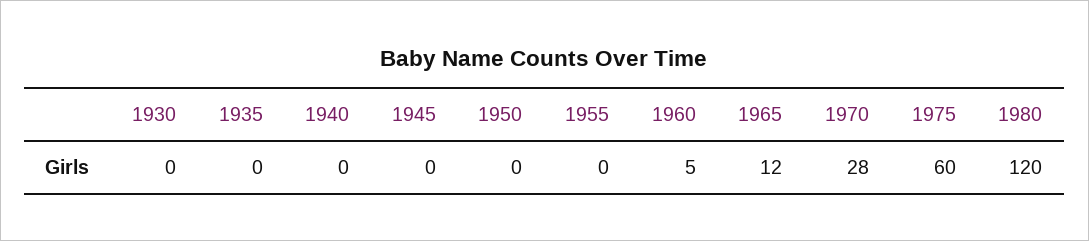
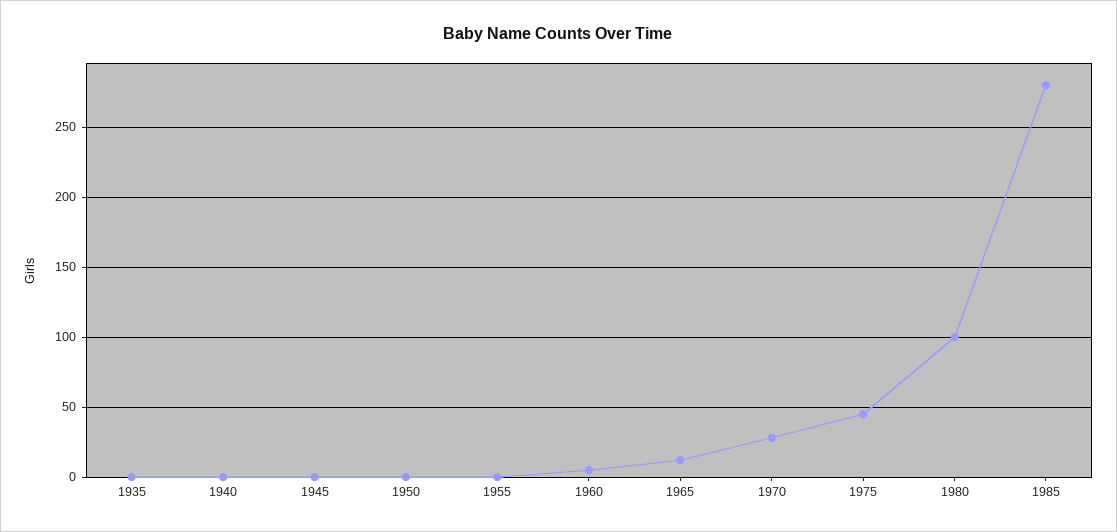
1930: 0 -> none
1975: 60 -> 45
1980: 120 -> 100
1985: none -> 280

